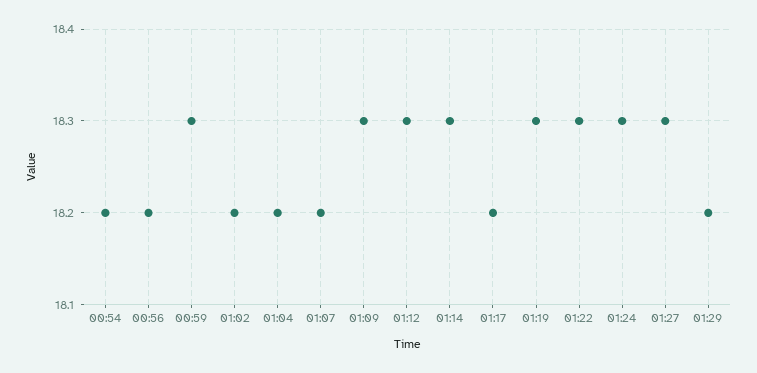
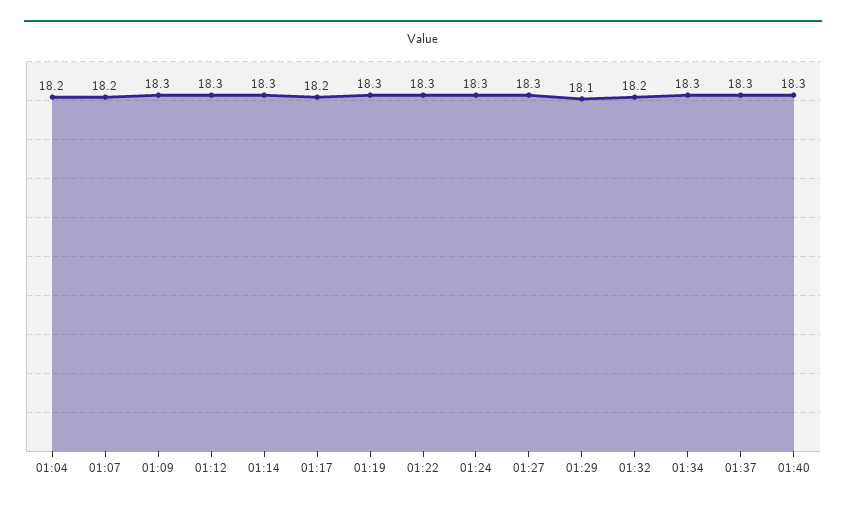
00:54: 18.2 -> none
00:56: 18.2 -> none
00:59: 18.3 -> none
01:02: 18.2 -> none
01:29: 18.2 -> 18.1
01:32: none -> 18.2
01:34: none -> 18.3
01:37: none -> 18.3
01:40: none -> 18.3

